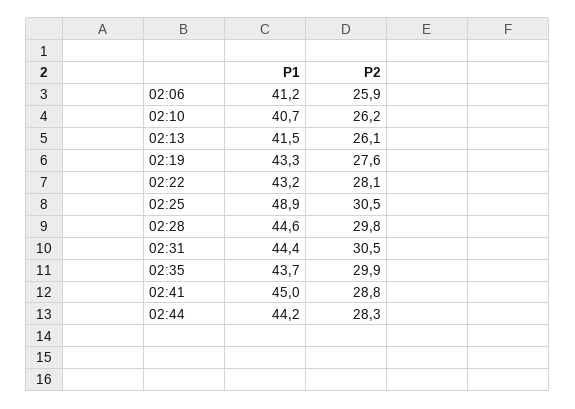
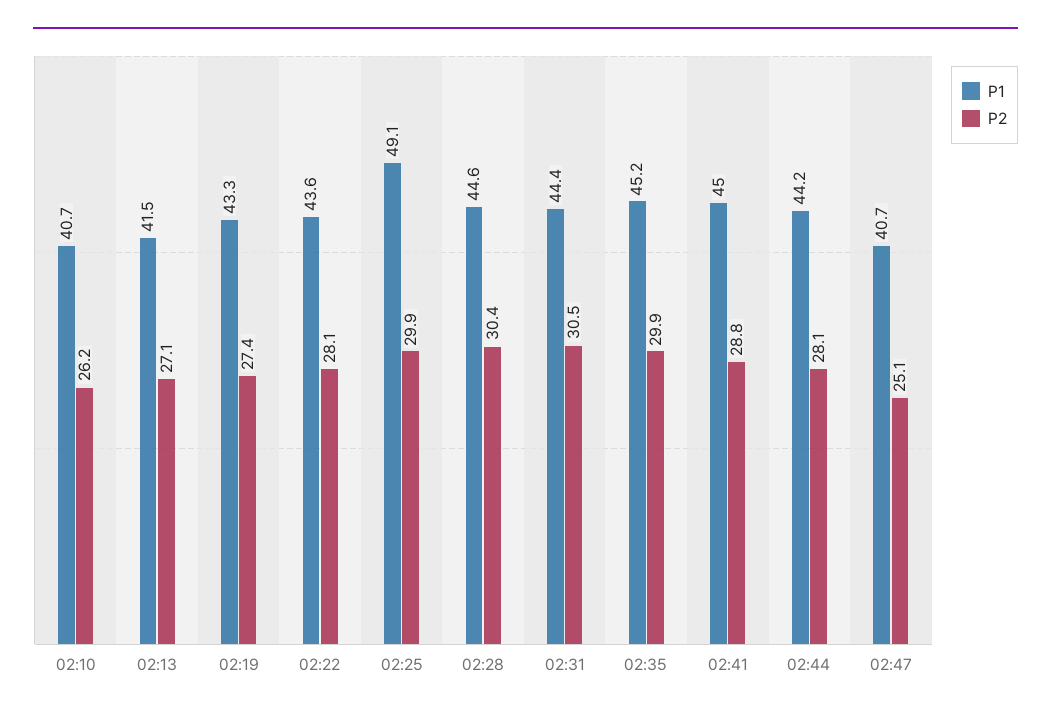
P1, 02:06: 41.2 -> none
P2, 02:06: 25.9 -> none
P2, 02:13: 26.1 -> 27.1
P2, 02:19: 27.6 -> 27.4
P1, 02:22: 43.2 -> 43.6
P1, 02:25: 48.9 -> 49.1
P2, 02:25: 30.5 -> 29.9
P2, 02:28: 29.8 -> 30.4
P1, 02:35: 43.7 -> 45.2
P2, 02:44: 28.3 -> 28.1
P1, 02:47: none -> 40.7
P2, 02:47: none -> 25.1

